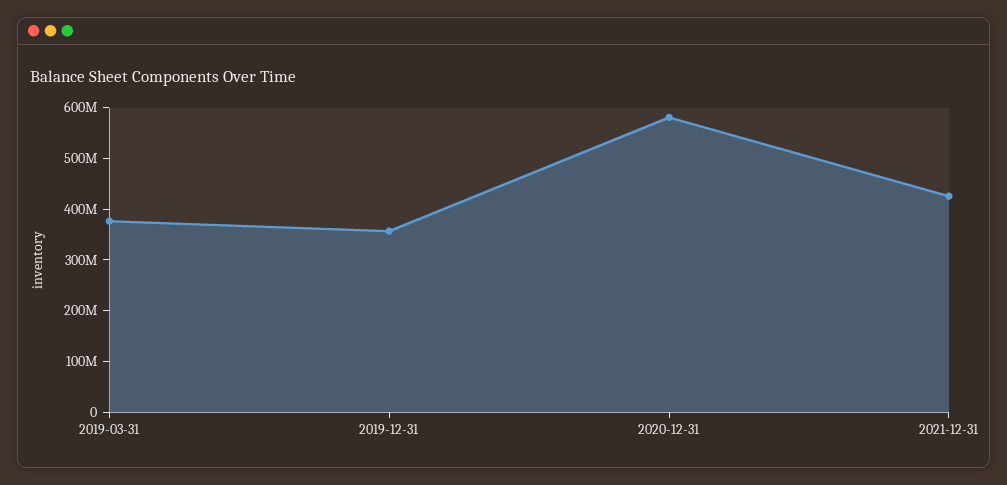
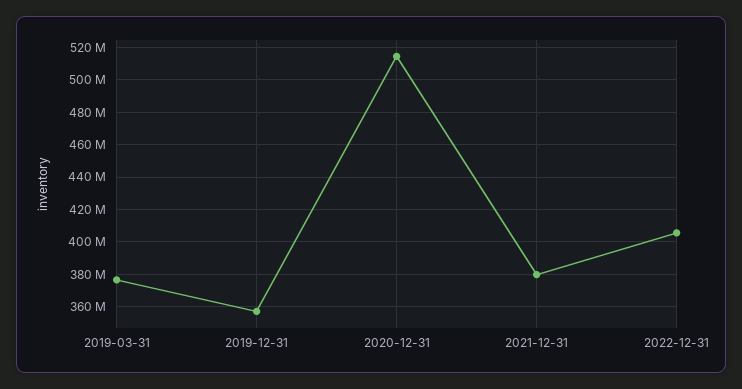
2020-12-31: 580000000 -> 515000000
2021-12-31: 420000000 -> 380000000
2022-12-31: none -> 405000000

